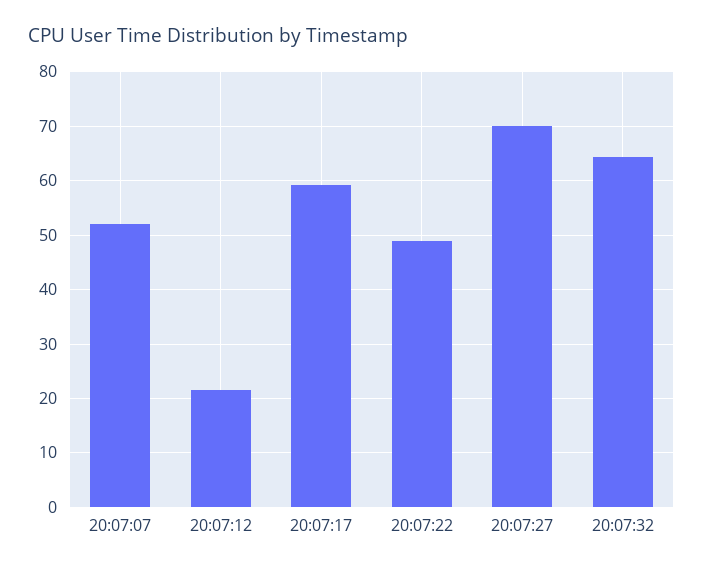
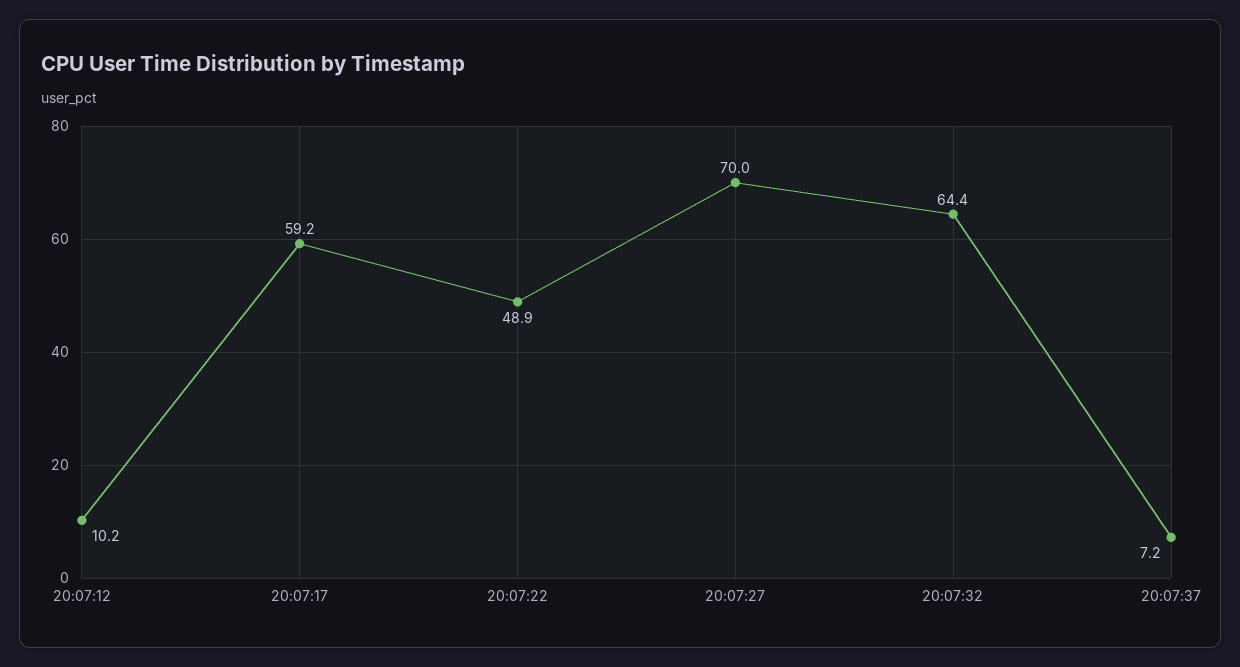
20:07:07: 52 -> none
20:07:12: 22 -> 10.2
20:07:37: none -> 7.2

